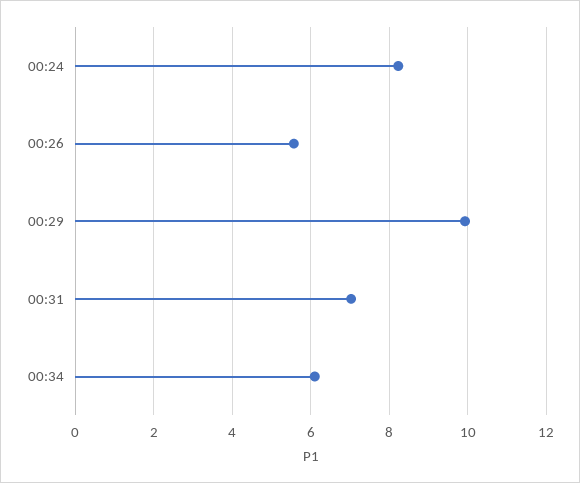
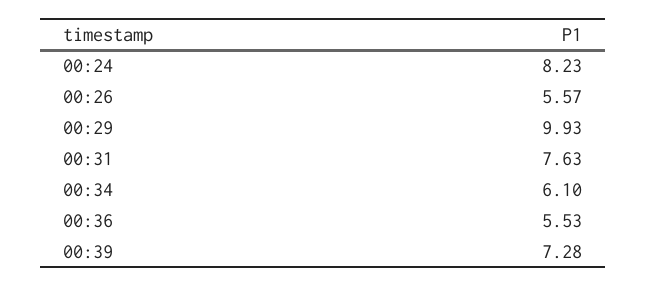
00:31: 7 -> 7.63
00:36: none -> 5.53
00:39: none -> 7.28

